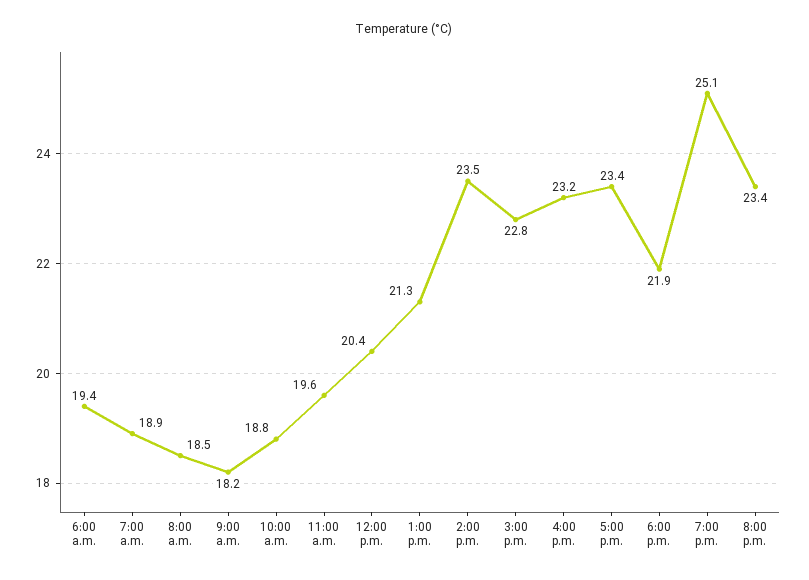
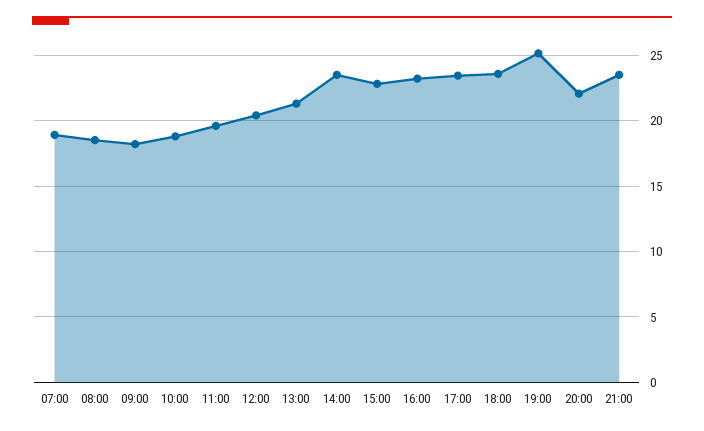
6:00 a.m.: 19.4 -> none
6:00 p.m.: 21.9 -> 23.5
8:00 p.m.: 23.4 -> 22
21:00: none -> 23.5

